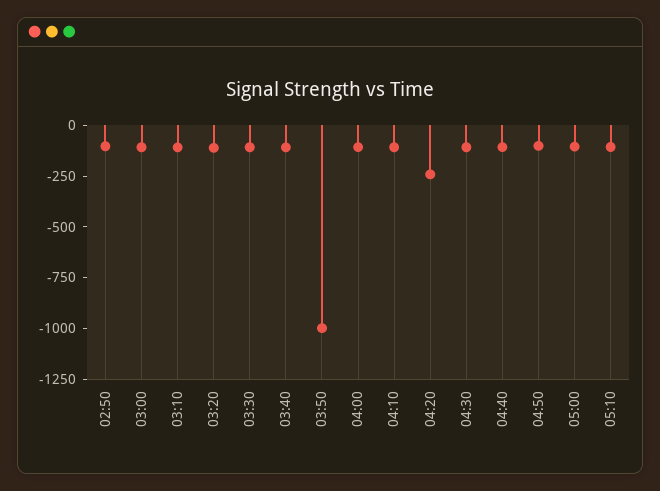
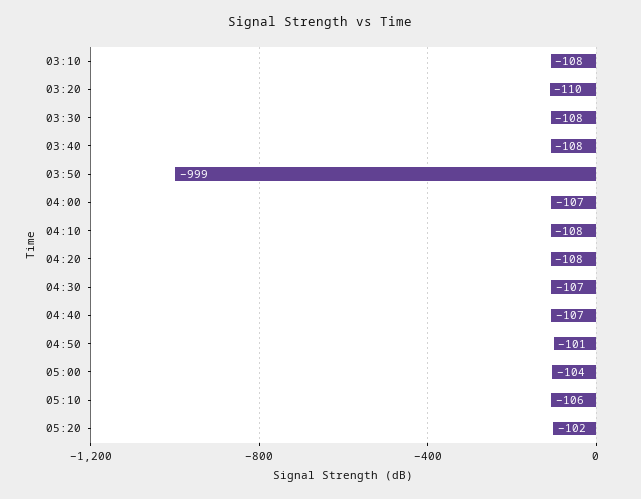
02:50: -100 -> none
03:00: -100 -> none
04:20: -250 -> -108
05:20: none -> -102

